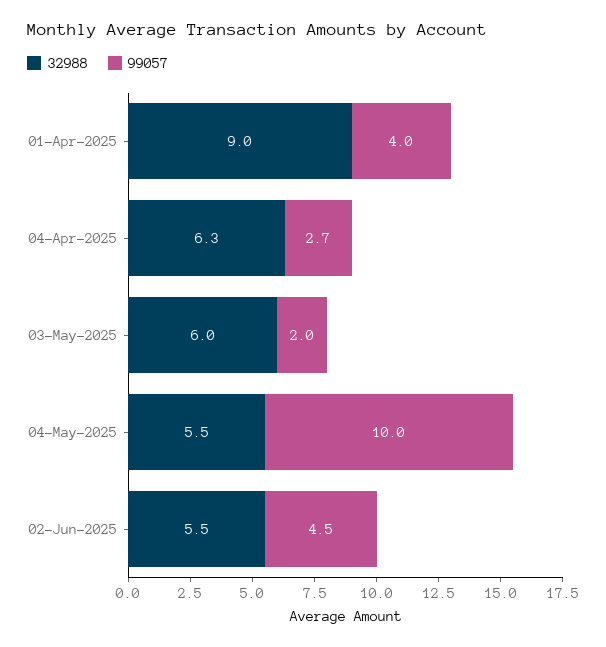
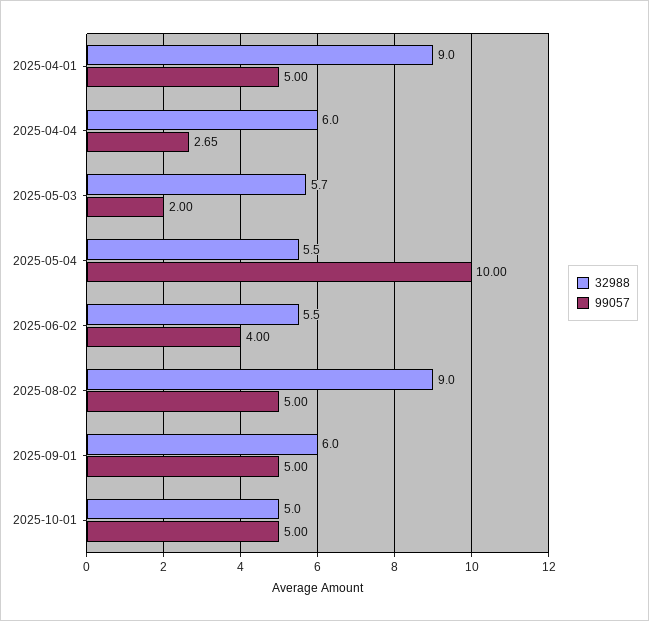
99057, 01-Apr-2025: 4 -> 5
32988, 04-Apr-2025: 6.3 -> 6
32988, 03-May-2025: 6 -> 5.7
99057, 02-Jun-2025: 4.5 -> 4
32988, 2025-08-02: none -> 9
99057, 2025-08-02: none -> 5
32988, 2025-09-01: none -> 6
99057, 2025-09-01: none -> 5
32988, 2025-10-01: none -> 5
99057, 2025-10-01: none -> 5

